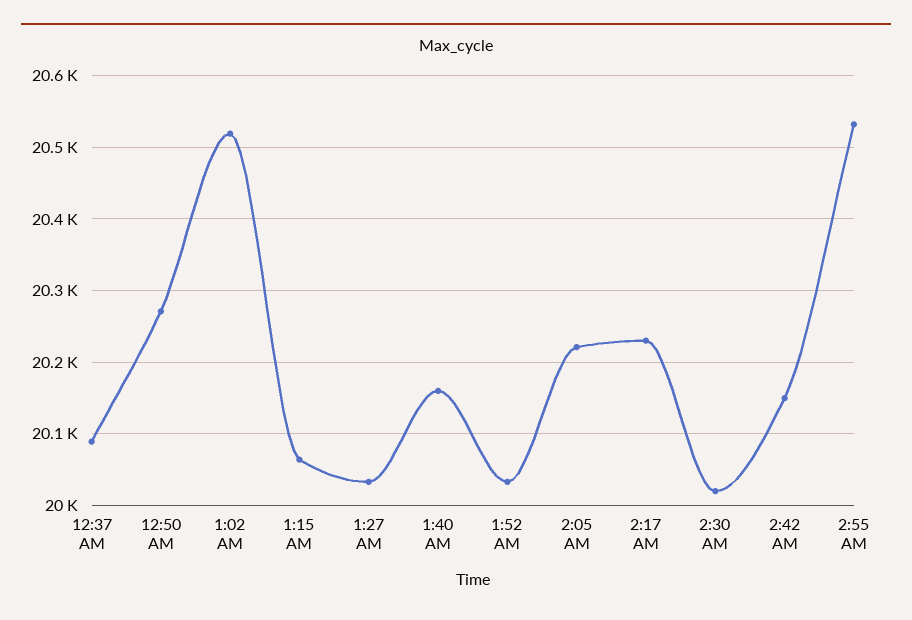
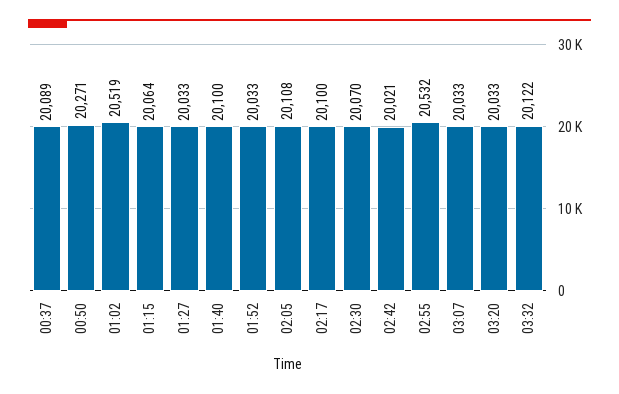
1:40 AM: 20160 -> 20100
2:05 AM: 20220 -> 20108
2:17 AM: 20230 -> 20100
2:30 AM: 20020 -> 20070
2:42 AM: 20150 -> 20021
03:07: none -> 20033
03:20: none -> 20033
03:32: none -> 20122

